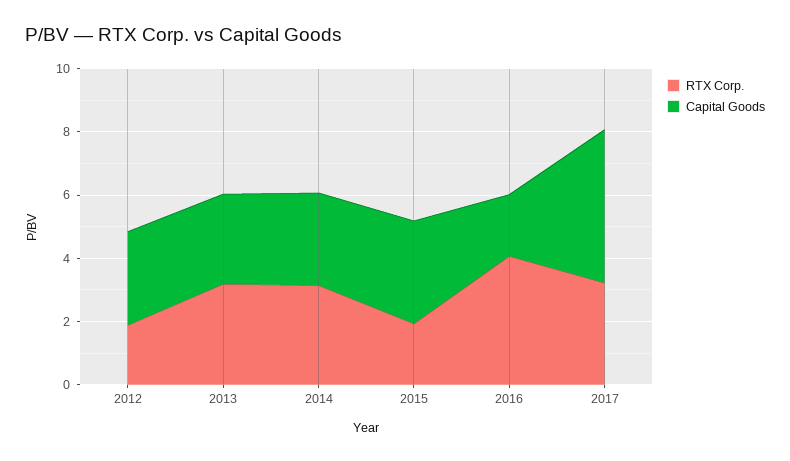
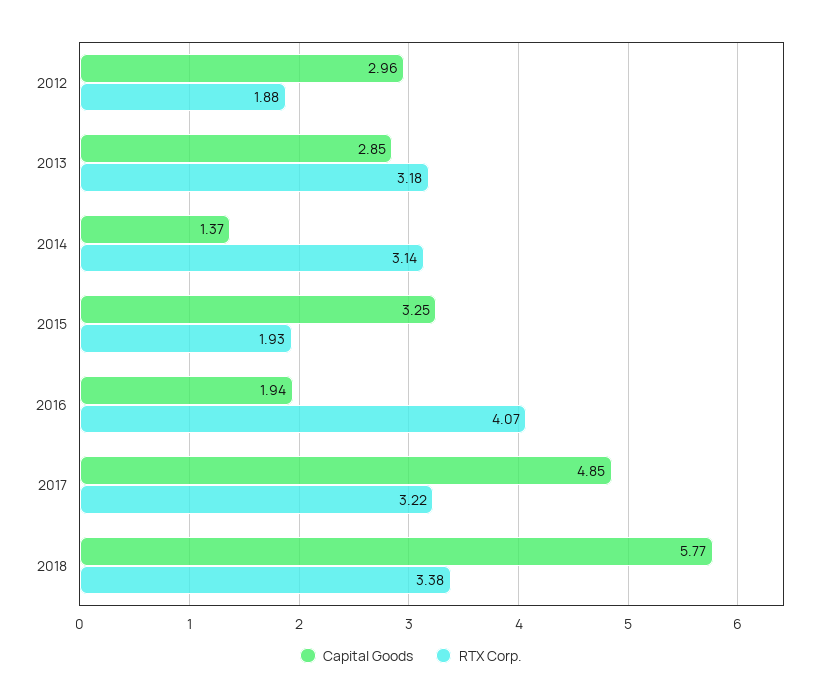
Capital Goods, 2014: 3 -> 1.37
Capital Goods, 2018: none -> 5.77
RTX Corp., 2018: none -> 3.38

